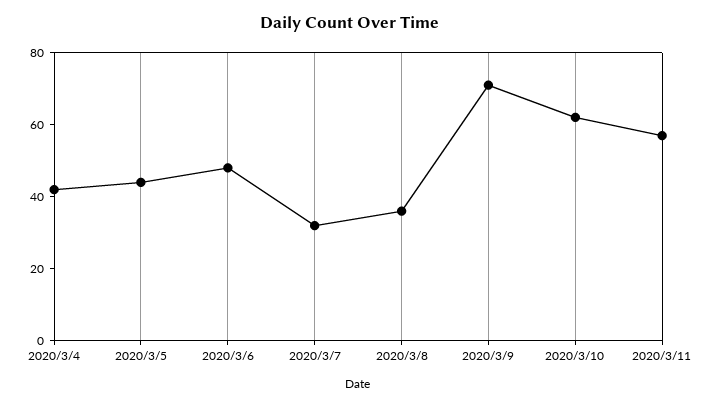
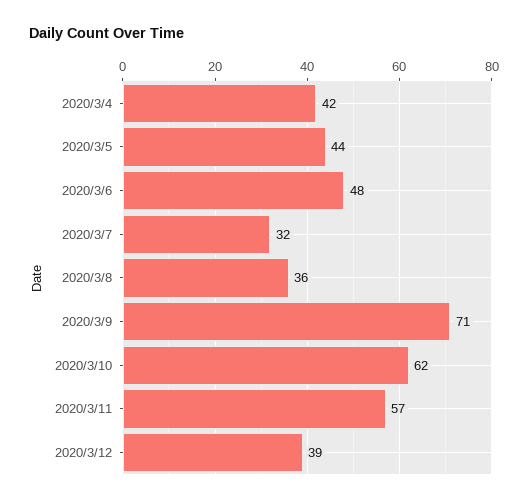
2020/3/12: none -> 39

